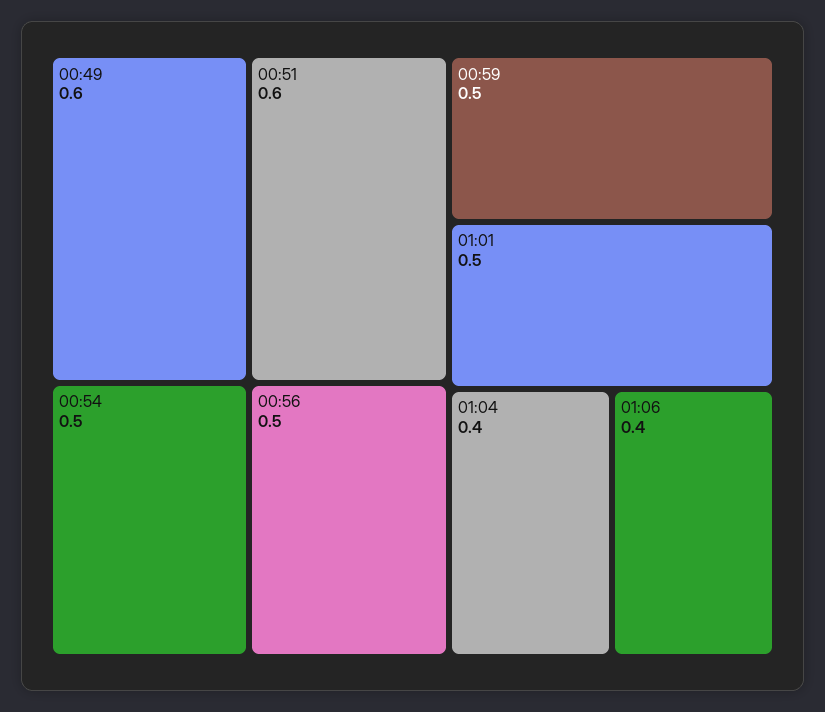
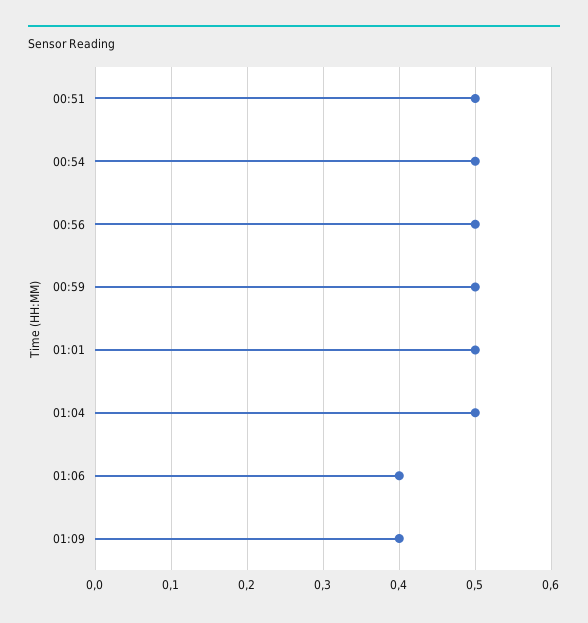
00:49: 0.6 -> none
00:51: 0.6 -> 0.5
01:04: 0.4 -> 0.5
01:09: none -> 0.4

